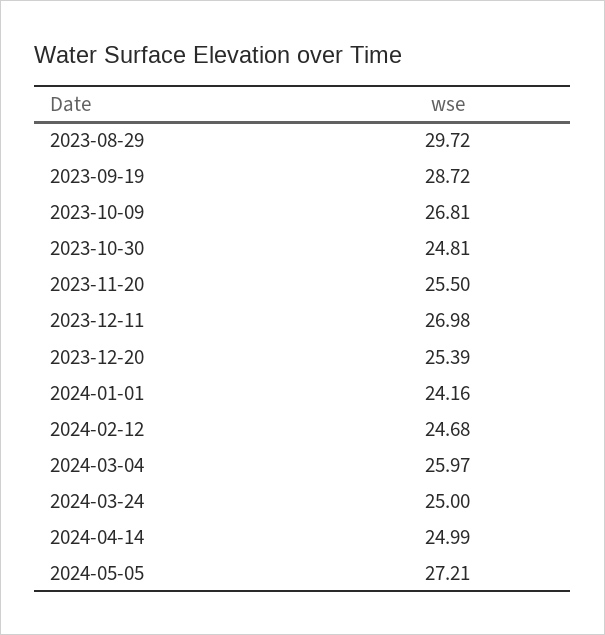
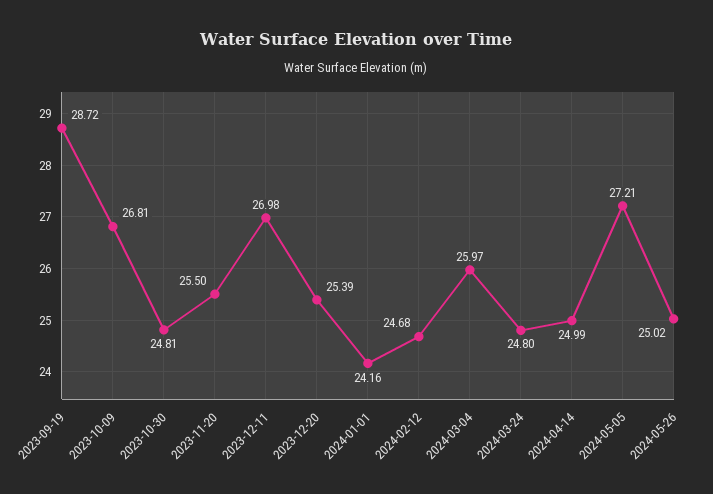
2023-08-29: 29.72 -> none
2024-03-24: 25 -> 24.8
2024-05-26: none -> 25.02

